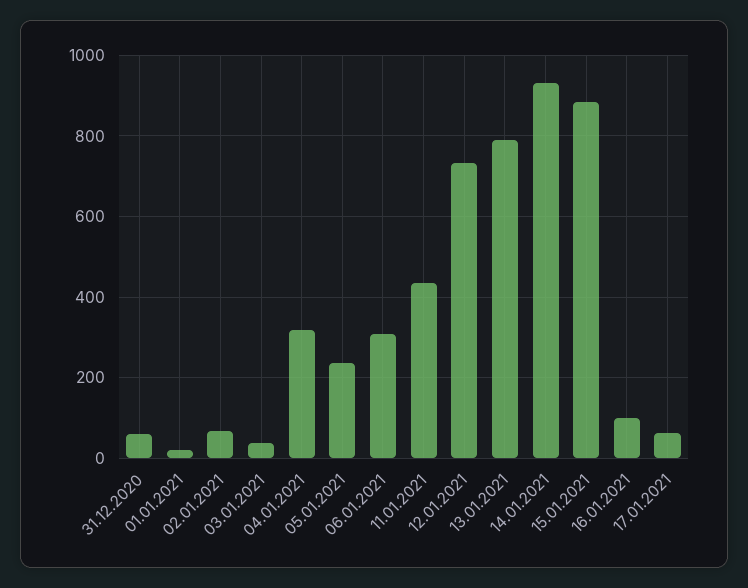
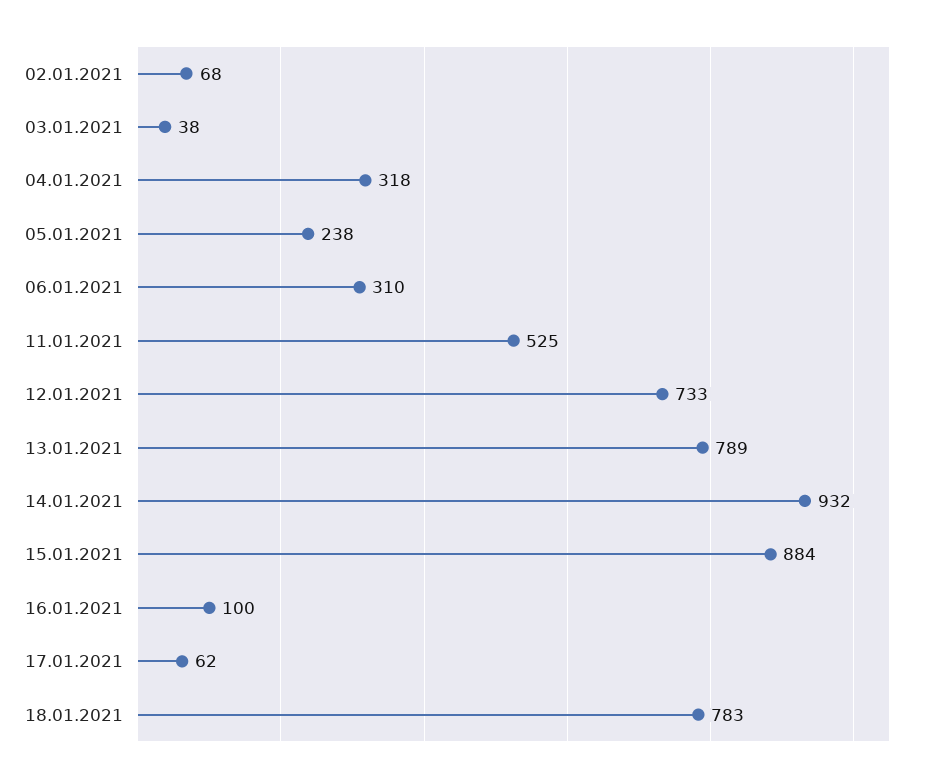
31.12.2020: 60 -> none
01.01.2021: 20 -> none
11.01.2021: 440 -> 525
18.01.2021: none -> 783

